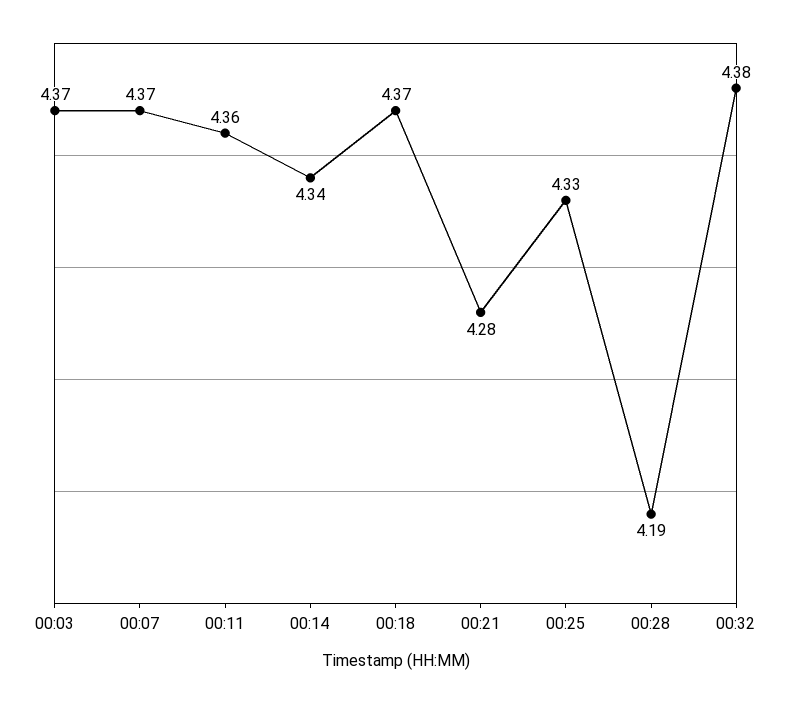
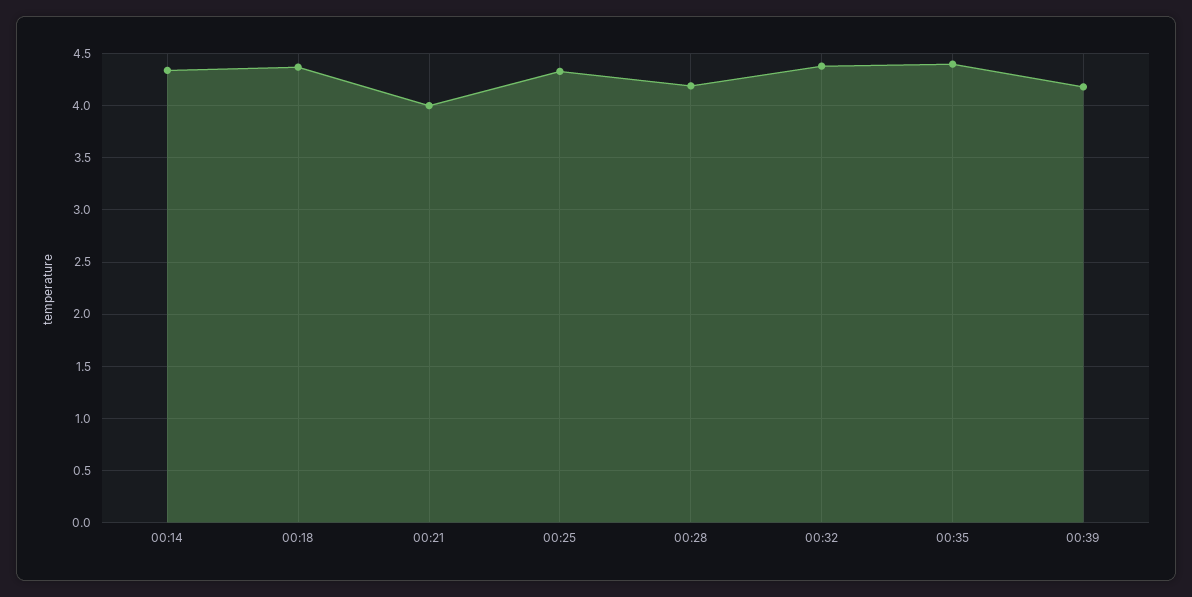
00:03: 4.37 -> none
00:07: 4.37 -> none
00:11: 4.36 -> none
00:21: 4.28 -> 4
00:35: none -> 4.4
00:39: none -> 4.2

